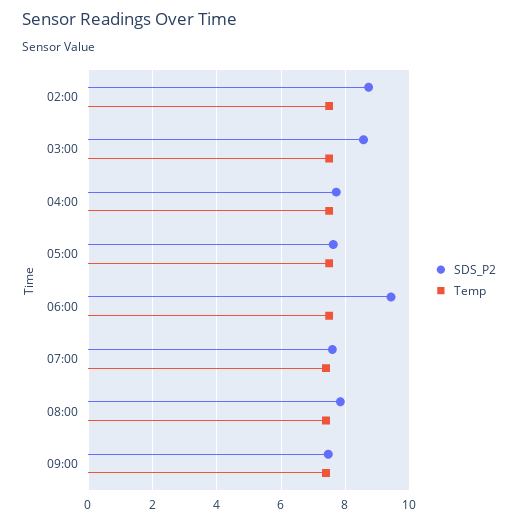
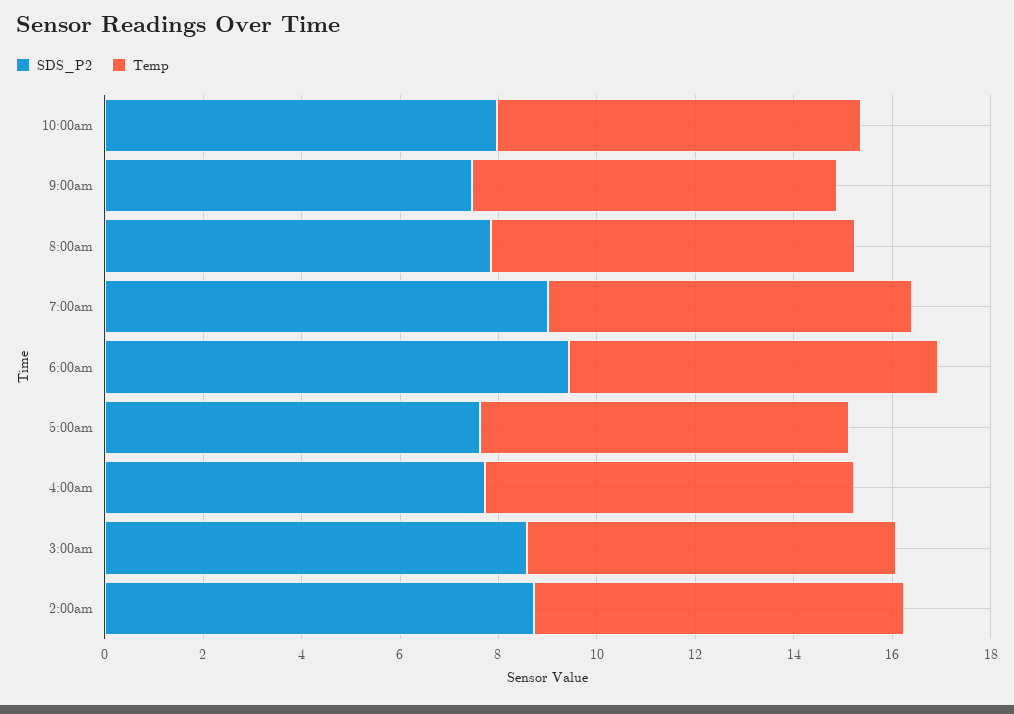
SDS_P2, 07:00: 7.6 -> 9
SDS_P2, 10:00am: none -> 8
Temp, 10:00am: none -> 7.5

